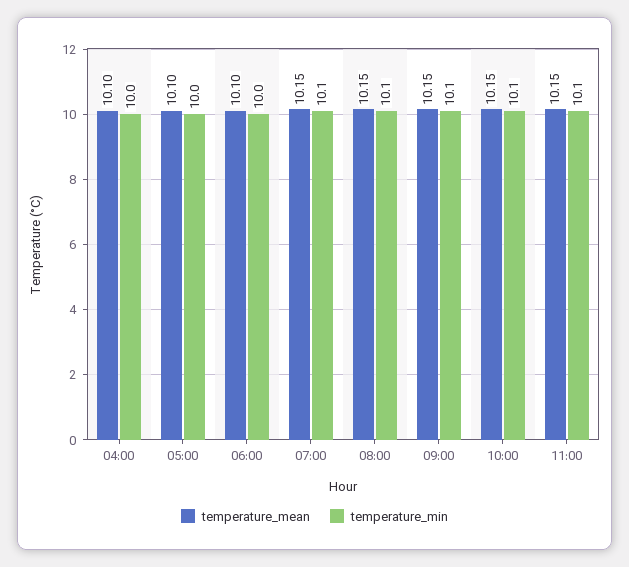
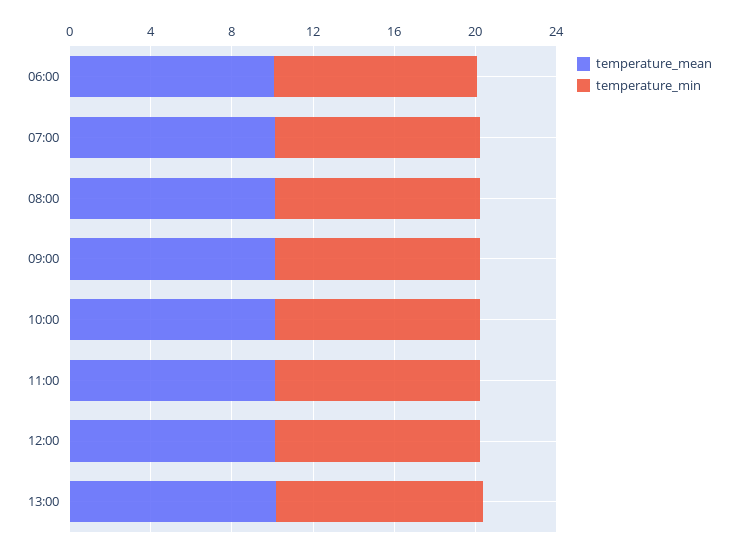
temperature_mean, 04:00: 10.1 -> none
temperature_min, 04:00: 10 -> none
temperature_mean, 05:00: 10.1 -> none
temperature_min, 05:00: 10 -> none
temperature_mean, 12:00: none -> 10
temperature_min, 12:00: none -> 10
temperature_mean, 13:00: none -> 10
temperature_min, 13:00: none -> 10

